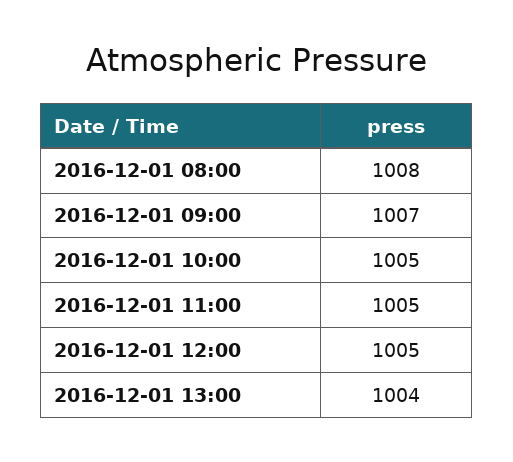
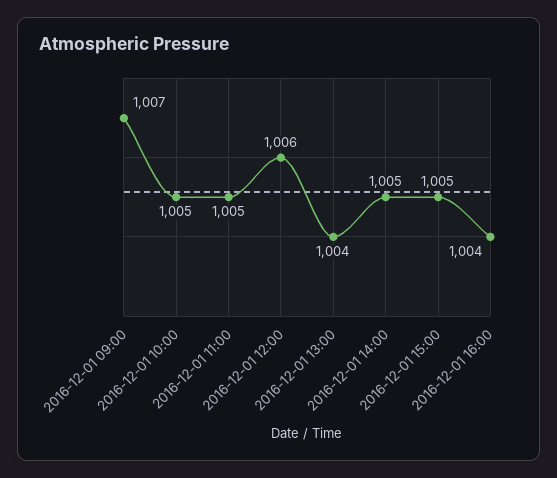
2016-12-01 08:00: 1008 -> none
2016-12-01 12:00: 1005 -> 1006
2016-12-01 14:00: none -> 1005
2016-12-01 15:00: none -> 1005
2016-12-01 16:00: none -> 1004

